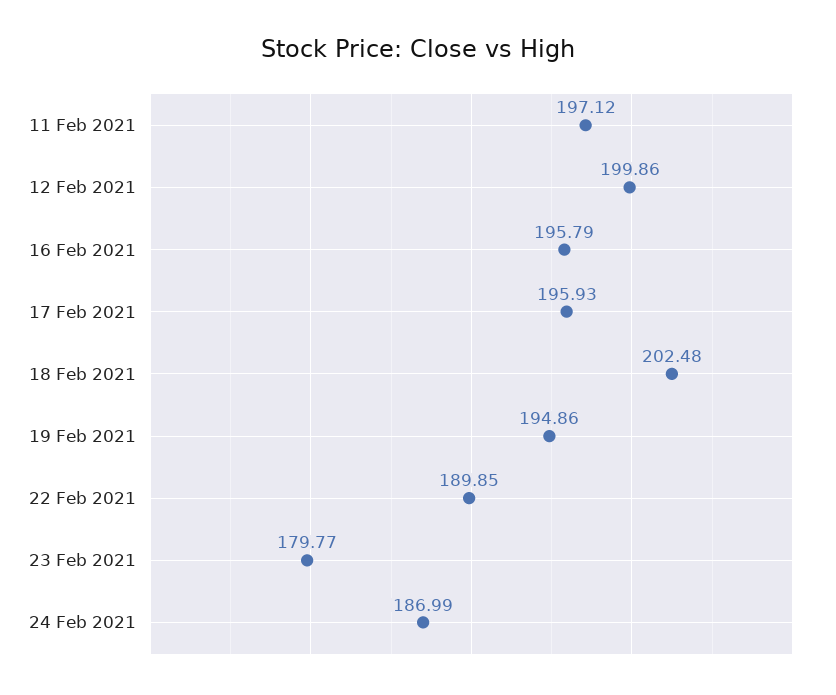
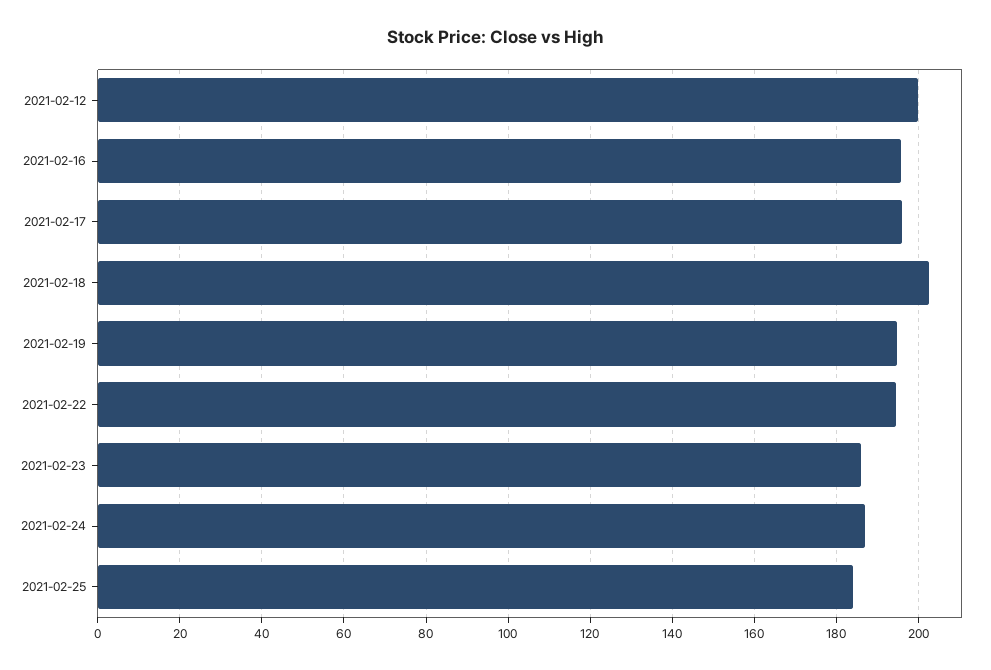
11 Feb 2021: 197.12 -> none
22 Feb 2021: 189.85 -> 194
23 Feb 2021: 179.77 -> 186
2021-02-25: none -> 184

